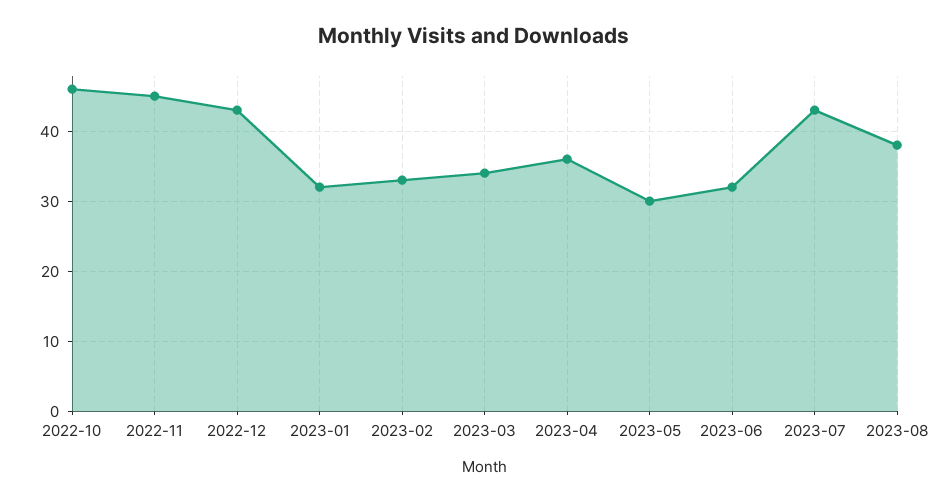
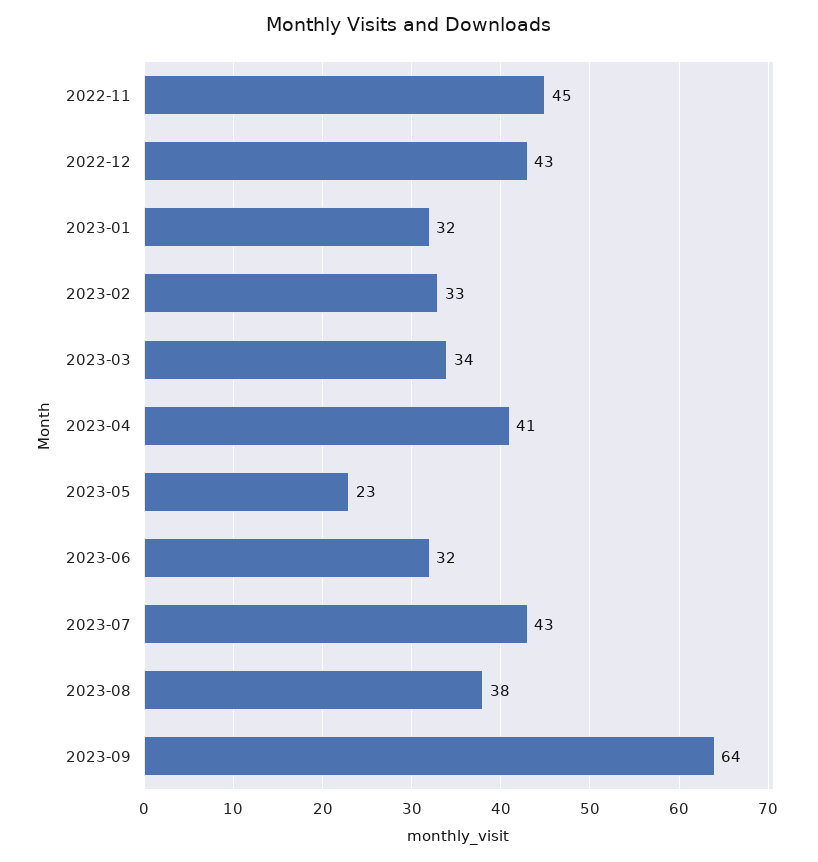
2022-10: 46 -> none
2023-04: 36 -> 41
2023-05: 30 -> 23
2023-09: none -> 64

